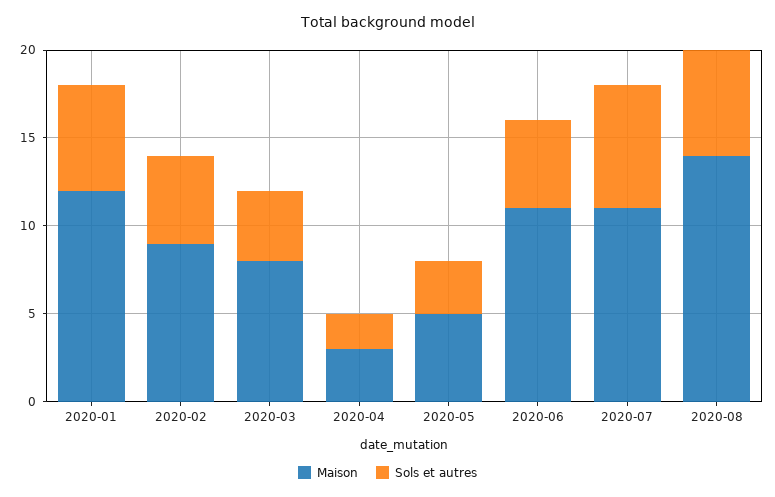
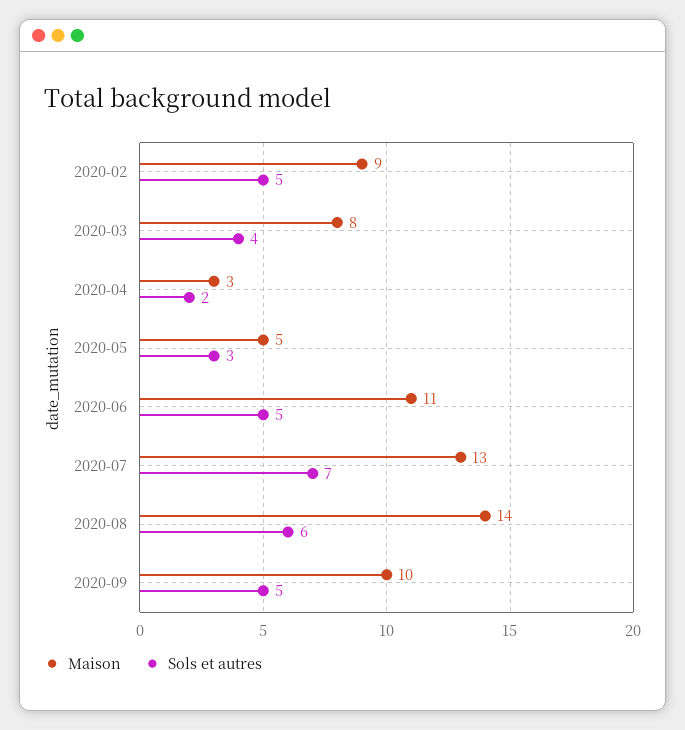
Maison, 2020-01: 12 -> none
Sols et autres, 2020-01: 6 -> none
Maison, 2020-07: 11 -> 13
Maison, 2020-09: none -> 10
Sols et autres, 2020-09: none -> 5

